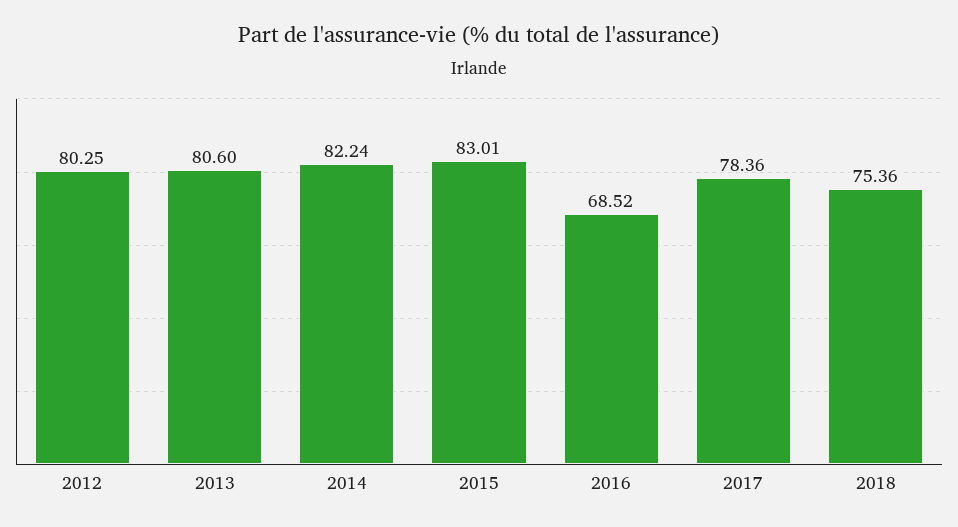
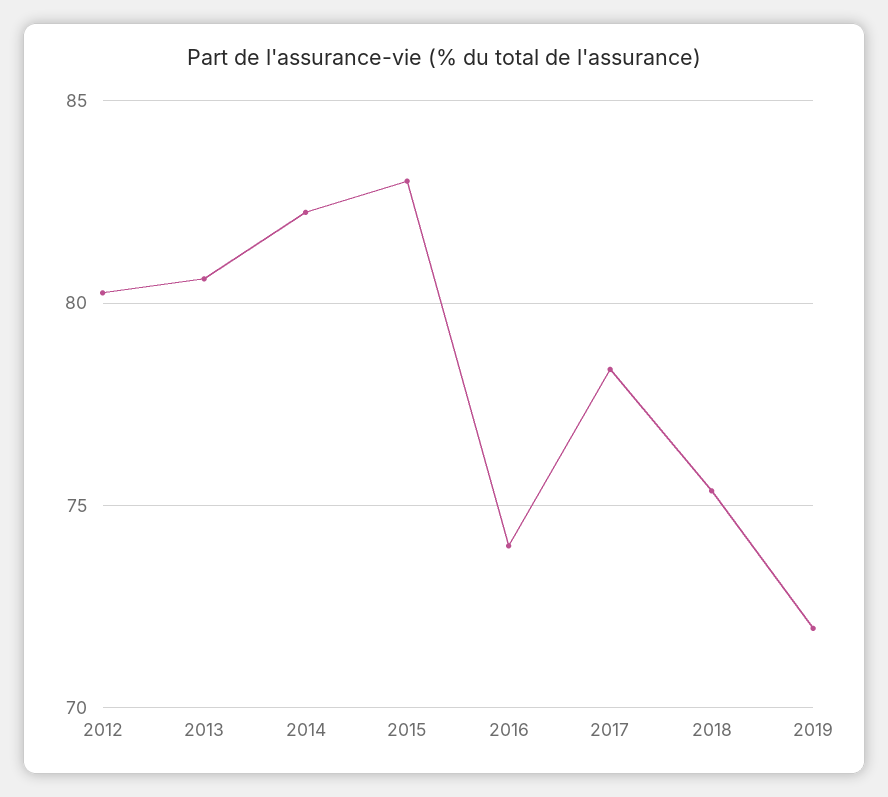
2016: 68.52 -> 74
2019: none -> 72

